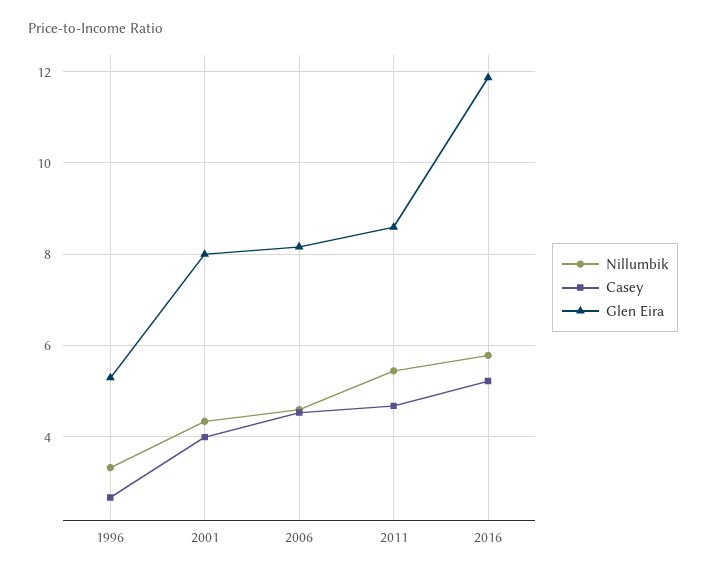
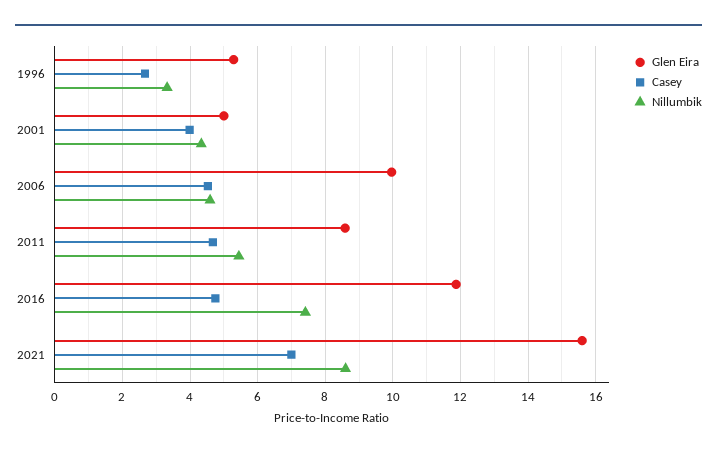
Glen Eira, 2001: 8 -> 5
Glen Eira, 2006: 8.2 -> 10
Nillumbik, 2016: 5.8 -> 7.4
Casey, 2016: 5.2 -> 4.8
Glen Eira, 2021: none -> 15.6
Casey, 2021: none -> 7
Nillumbik, 2021: none -> 8.6

